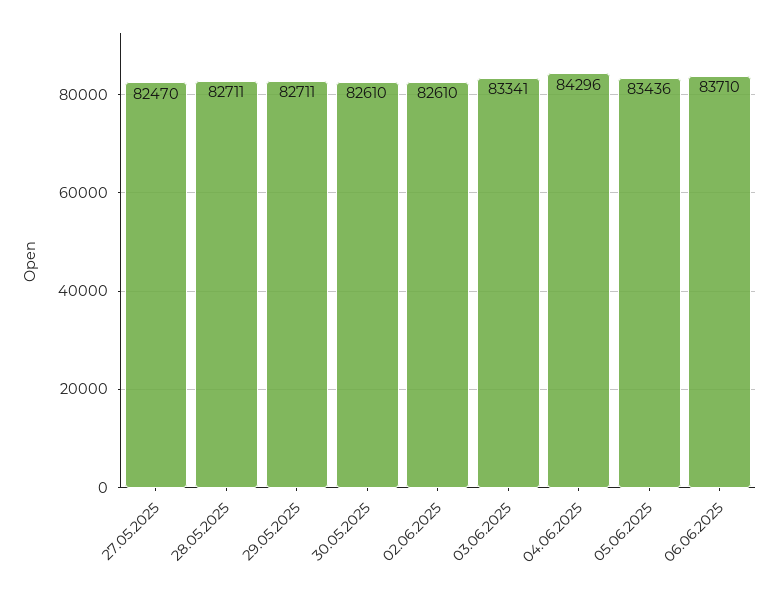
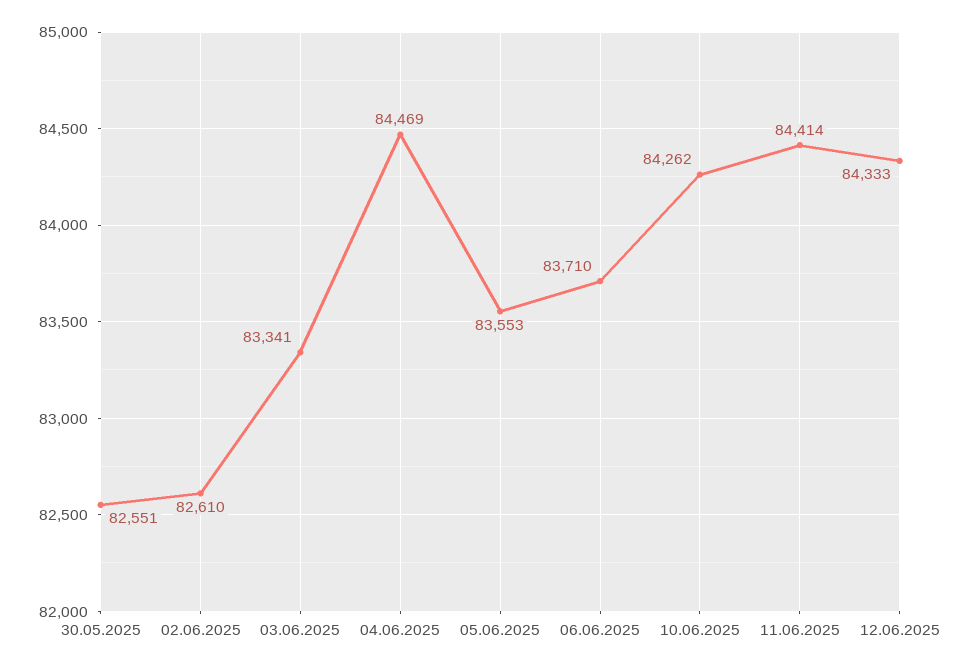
27.05.2025: 82470 -> none
28.05.2025: 82711 -> none
29.05.2025: 82711 -> none
30.05.2025: 82610 -> 82551
04.06.2025: 84296 -> 84469
05.06.2025: 83436 -> 83553
10.06.2025: none -> 84262
11.06.2025: none -> 84414
12.06.2025: none -> 84333

